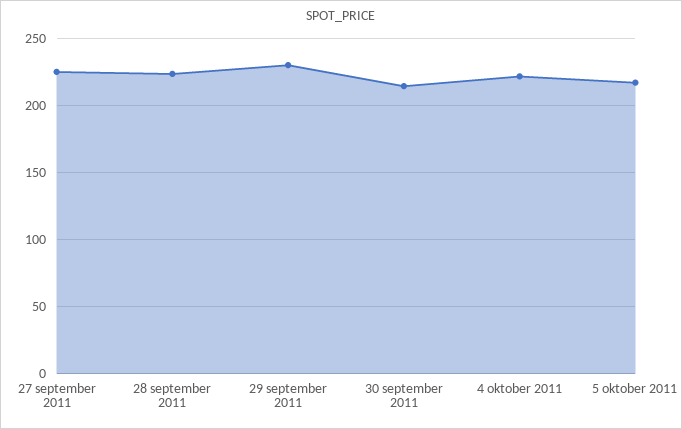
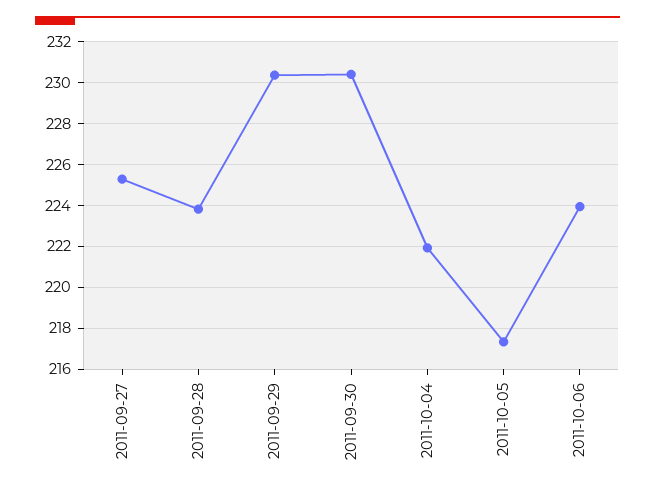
30 september 2011: 215 -> 230.5
2011-10-06: none -> 224

